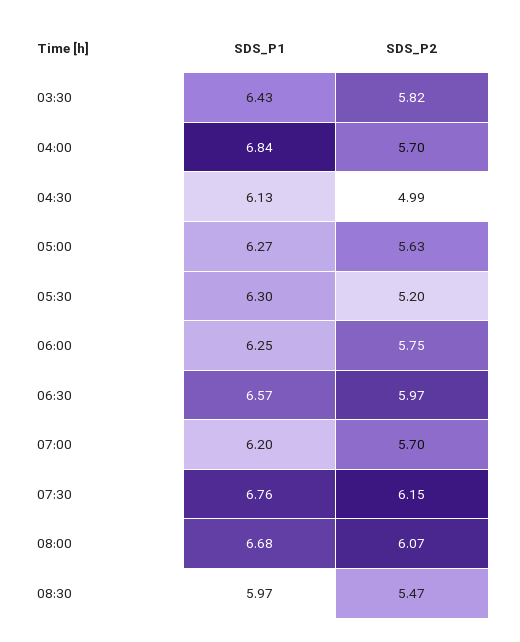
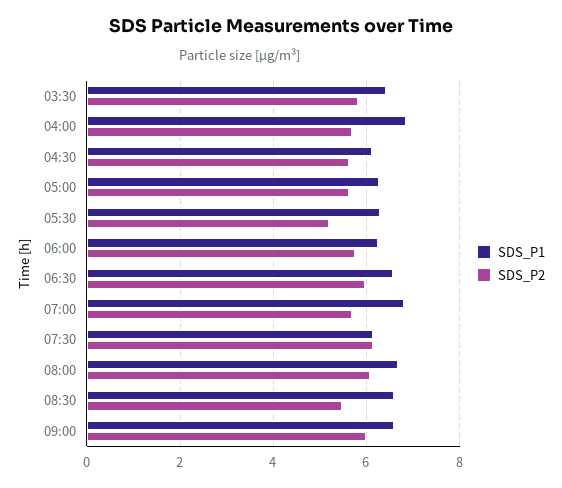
SDS_P2, 04:30: 4.99 -> 5.6
SDS_P1, 07:00: 6.2 -> 6.8
SDS_P1, 07:30: 6.76 -> 6.2
SDS_P1, 08:30: 5.97 -> 6.6
SDS_P1, 09:00: none -> 6.6
SDS_P2, 09:00: none -> 6

